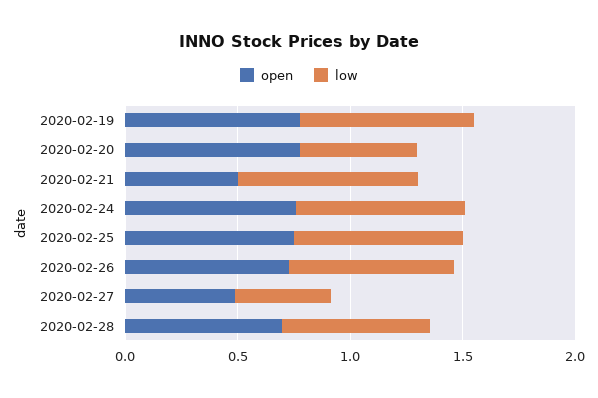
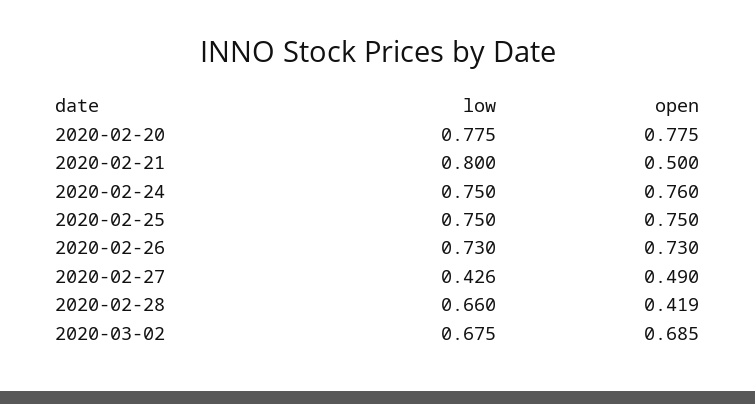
open, 2020-02-19: 0.8 -> none
low, 2020-02-19: 0.8 -> none
low, 2020-02-20: 0.5 -> 0.775
open, 2020-02-28: 0.7 -> 0.419
low, 2020-03-02: none -> 0.675
open, 2020-03-02: none -> 0.685

